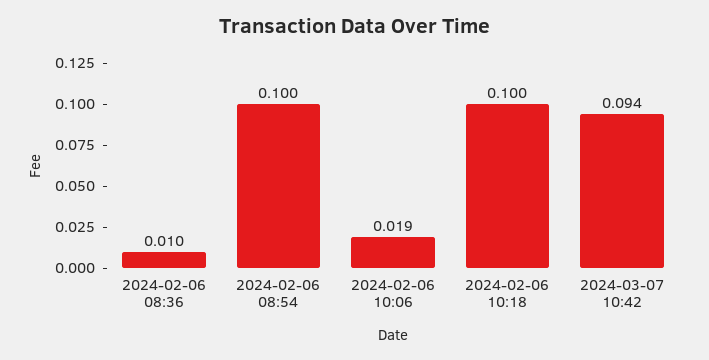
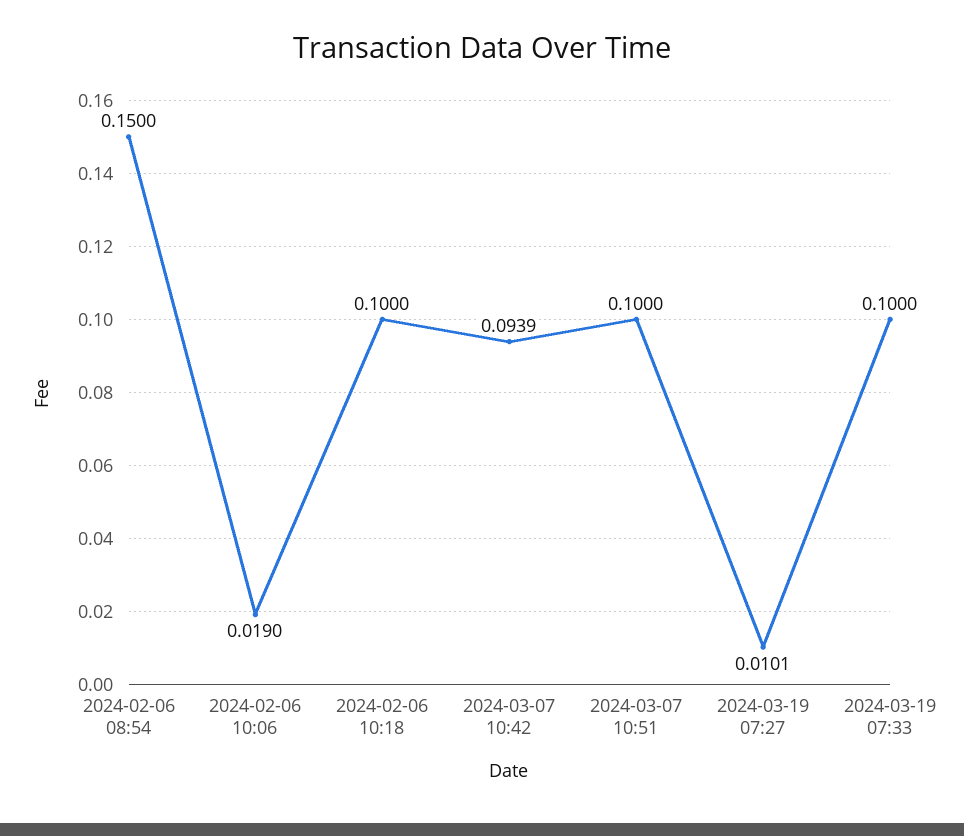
2024-02-06 08:36: 0.01 -> none
2024-02-06 08:54: 0.1 -> 0.15
2024-03-07 10:51: none -> 0.1
2024-03-19 07:27: none -> 0.0101
2024-03-19 07:33: none -> 0.1

